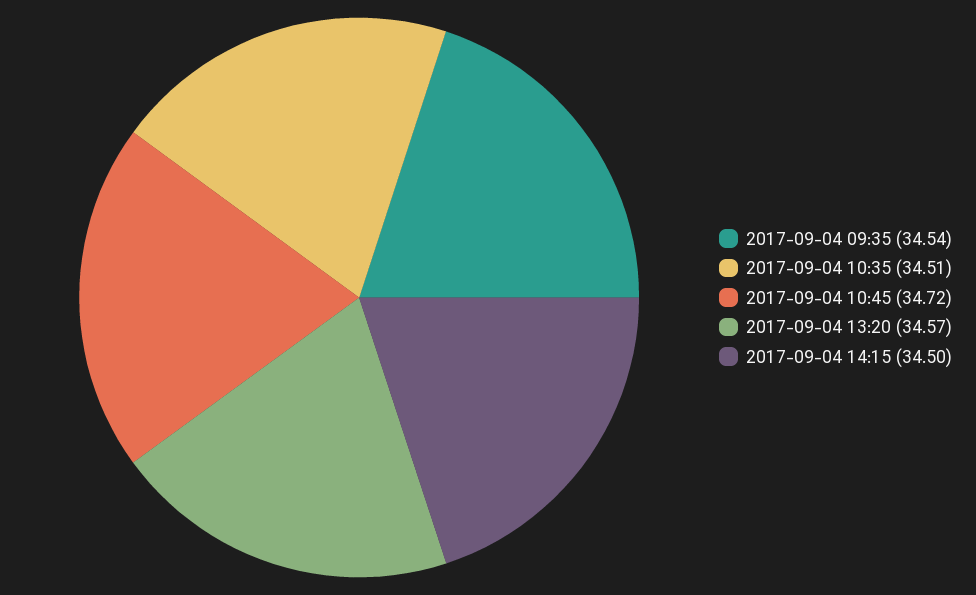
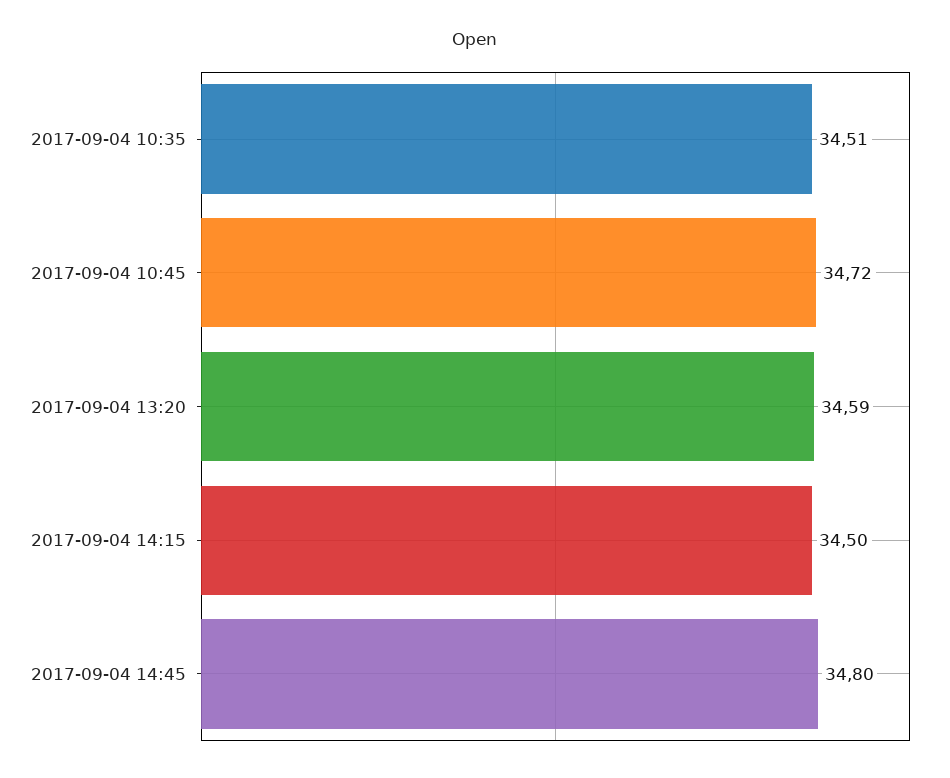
2017-09-04 09:35: 34.54 -> none
2017-09-04 13:20: 34.57 -> 34.59
2017-09-04 14:45: none -> 34.8

